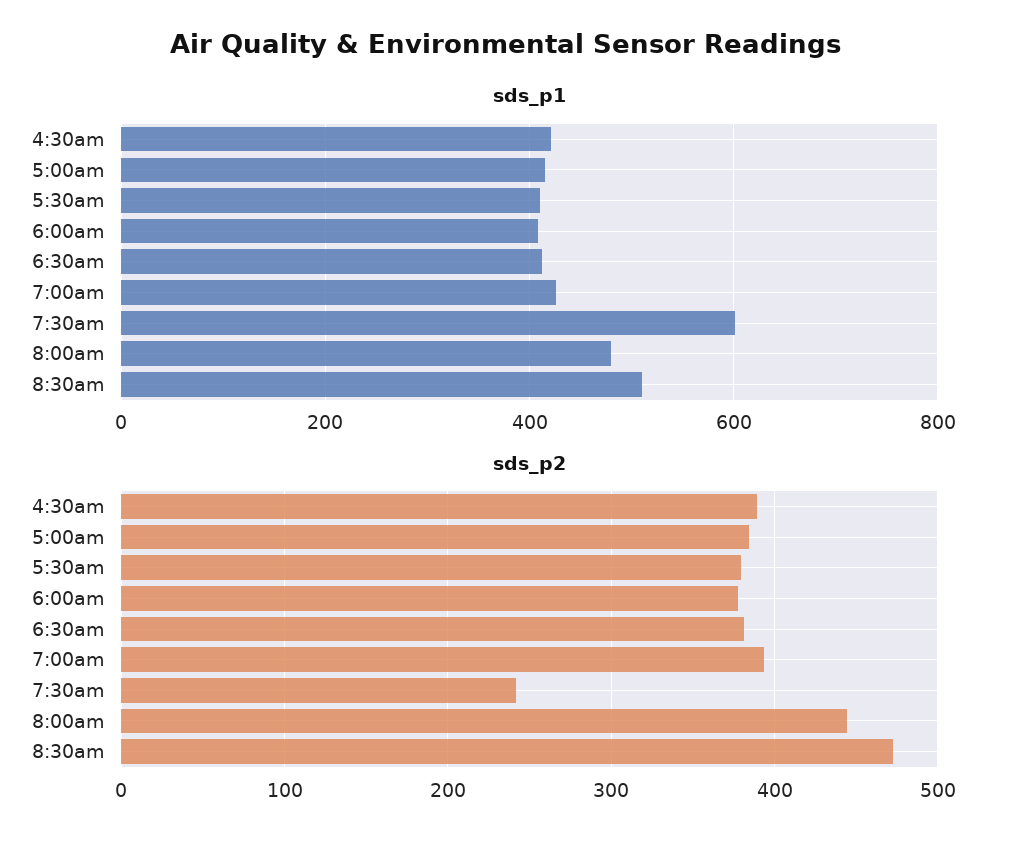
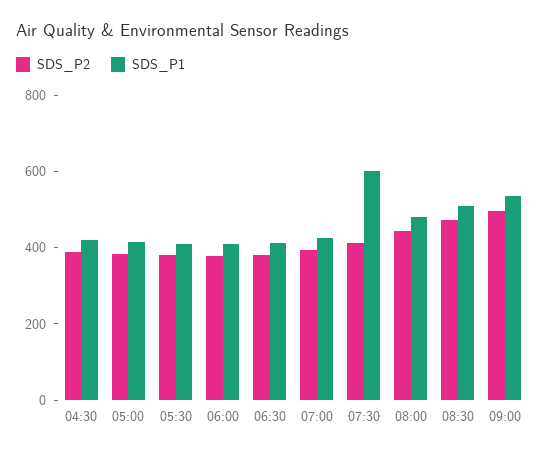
sds_p2, 7:30am: 240 -> 400
sds_p2, 09:00: none -> 500
sds_p1, 09:00: none -> 550

